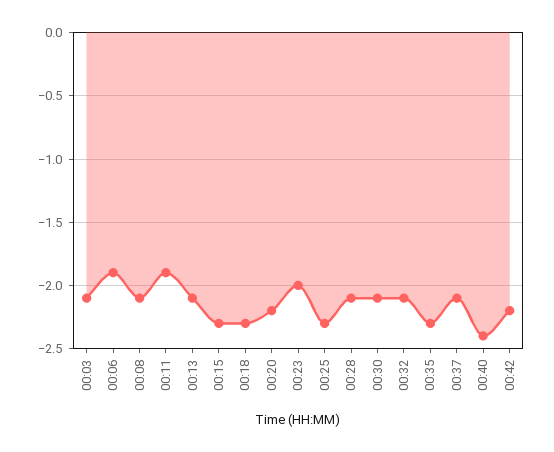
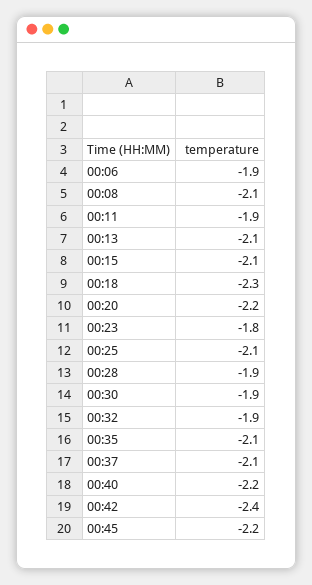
00:03: -2.1 -> none
00:15: -2.3 -> -2.1
00:23: -2 -> -1.8
00:25: -2.3 -> -2.1
00:28: -2.1 -> -1.9
00:30: -2.1 -> -1.9
00:32: -2.1 -> -1.9
00:35: -2.3 -> -2.1
00:40: -2.4 -> -2.2
00:42: -2.2 -> -2.4
00:45: none -> -2.2

